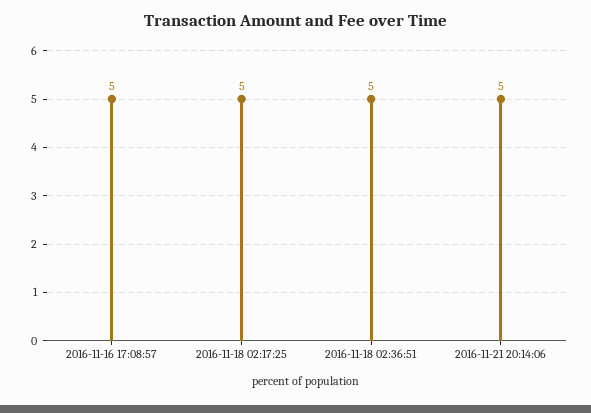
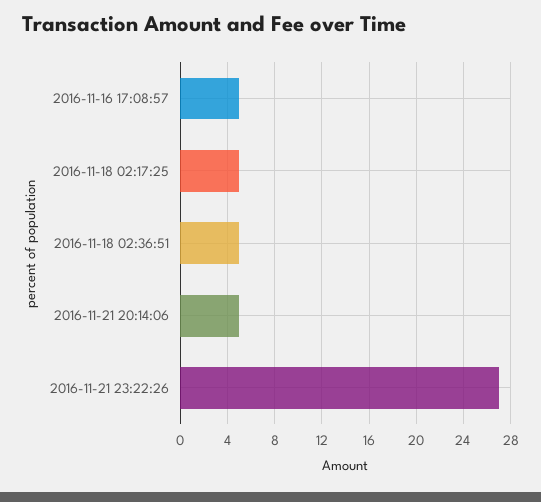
2016-11-21 23:22:26: none -> 27

